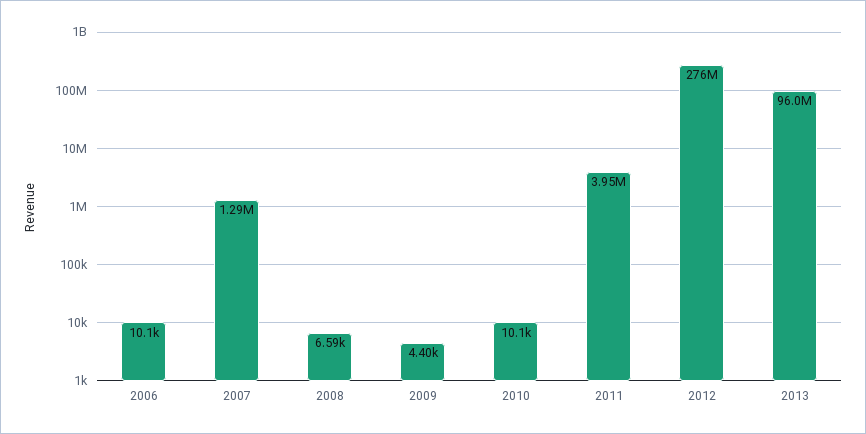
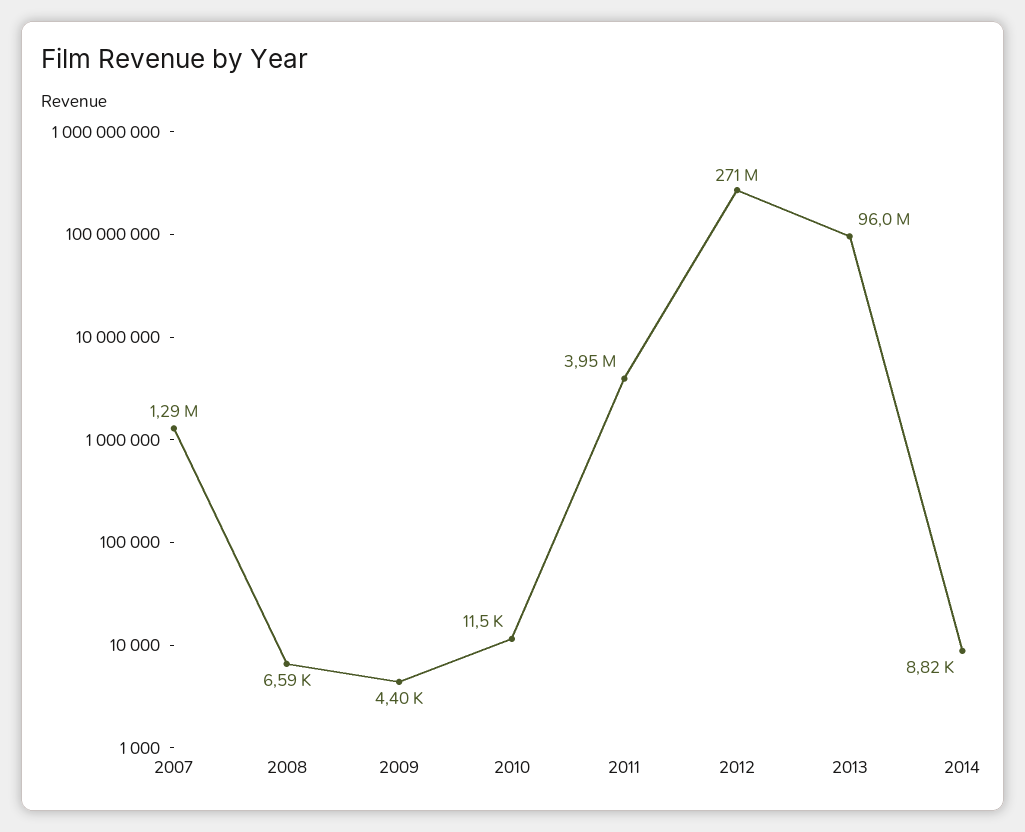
2006: 10100 -> none
2010: 10100 -> 11500
2012: 276000000 -> 271000000
2014: none -> 8820

